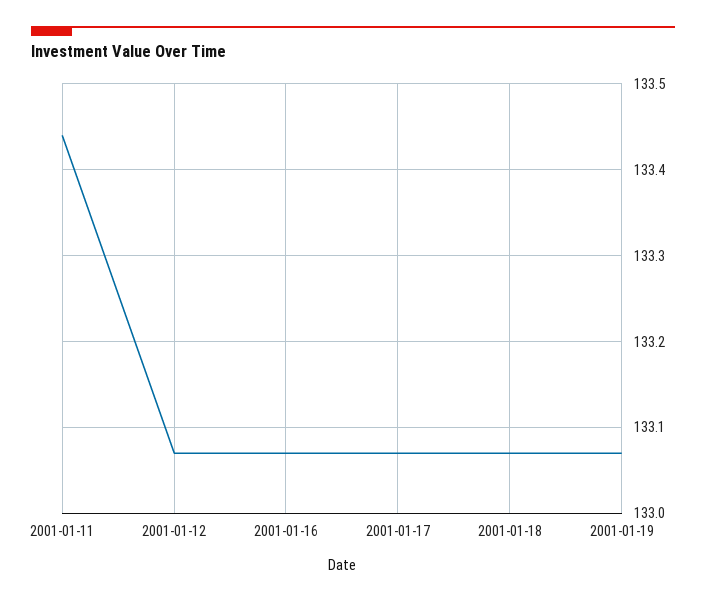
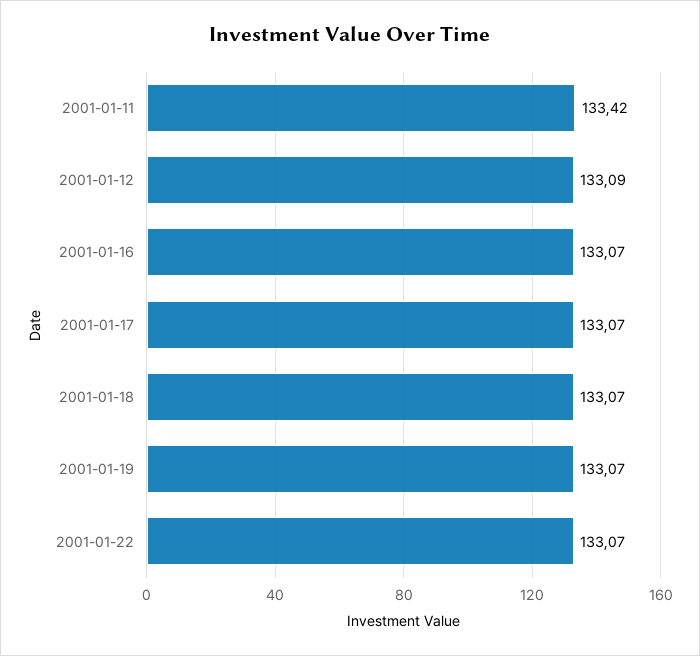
2001-01-11: 133.44 -> 133.42
2001-01-12: 133.07 -> 133.09
2001-01-22: none -> 133.07

